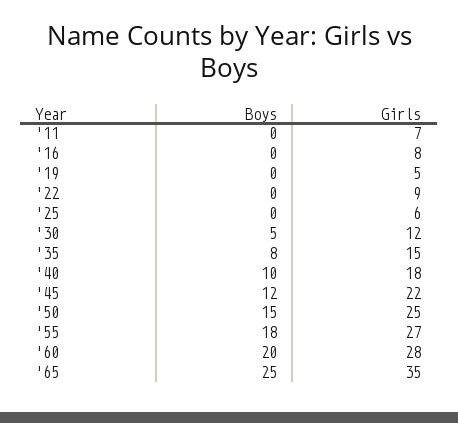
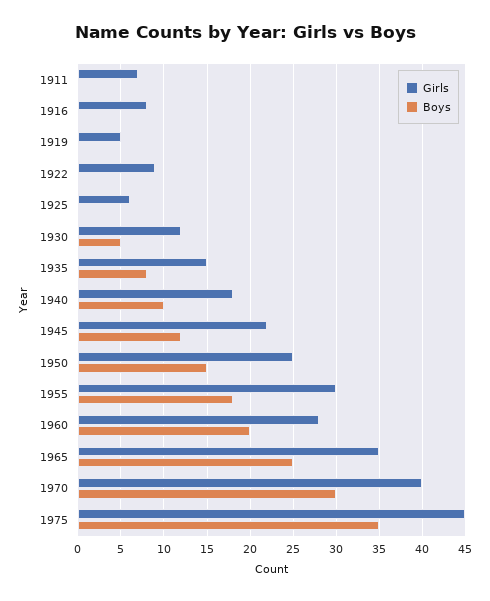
Girls, '55: 27 -> 30
Girls, 1970: none -> 40
Boys, 1970: none -> 30
Girls, 1975: none -> 45
Boys, 1975: none -> 35

